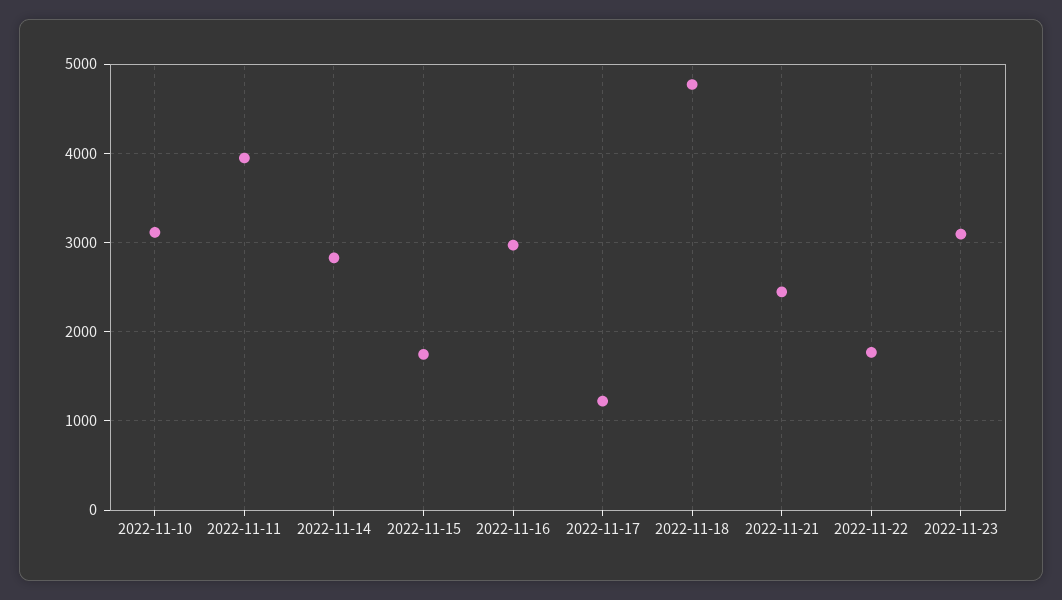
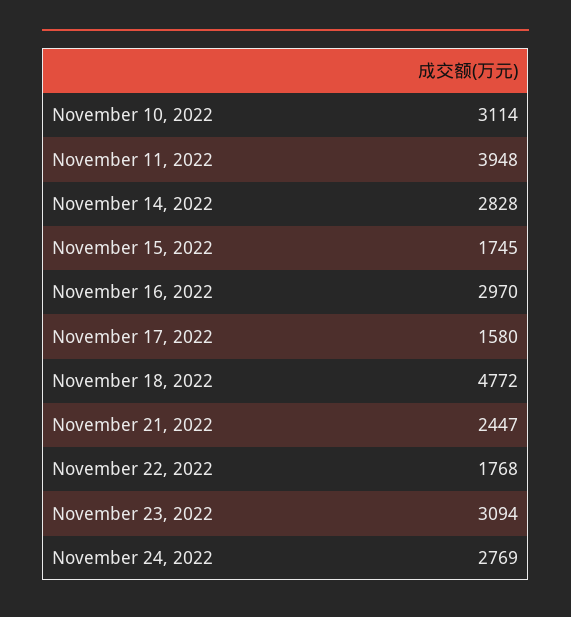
2022-11-17: 1200 -> 1580
November 24, 2022: none -> 2769

